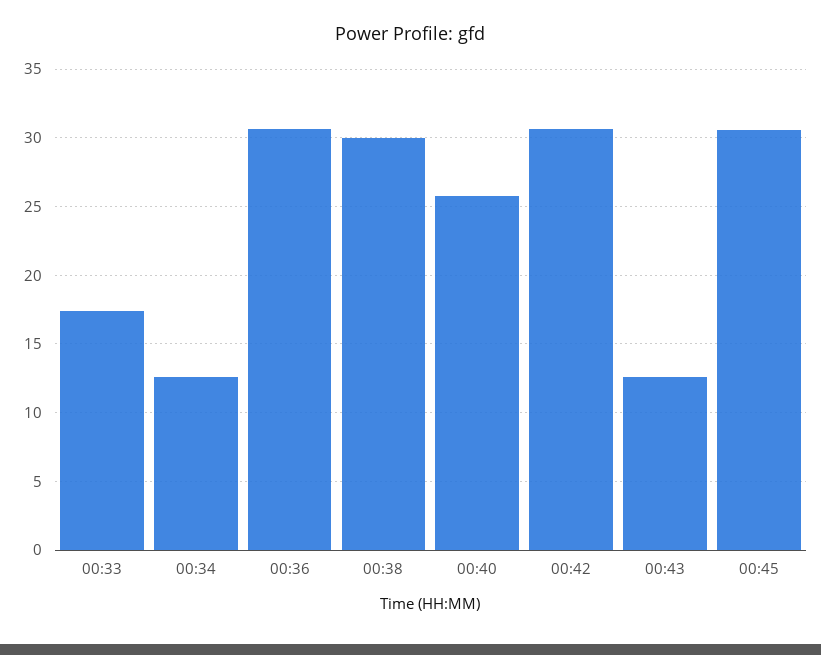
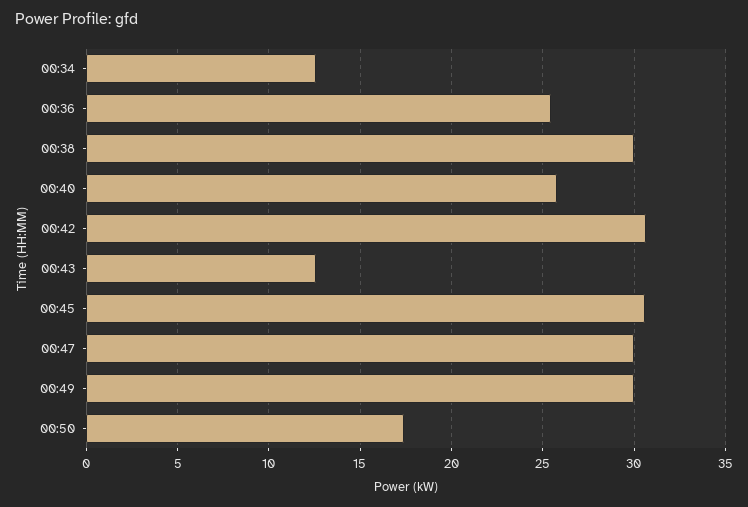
00:33: 17.5 -> none
00:36: 30.5 -> 25.5
00:47: none -> 30
00:49: none -> 30
00:50: none -> 17.5

